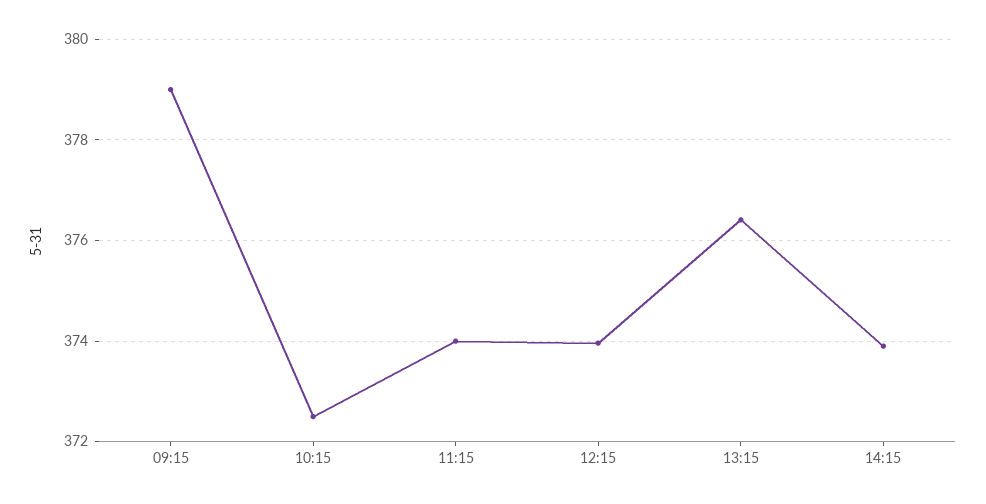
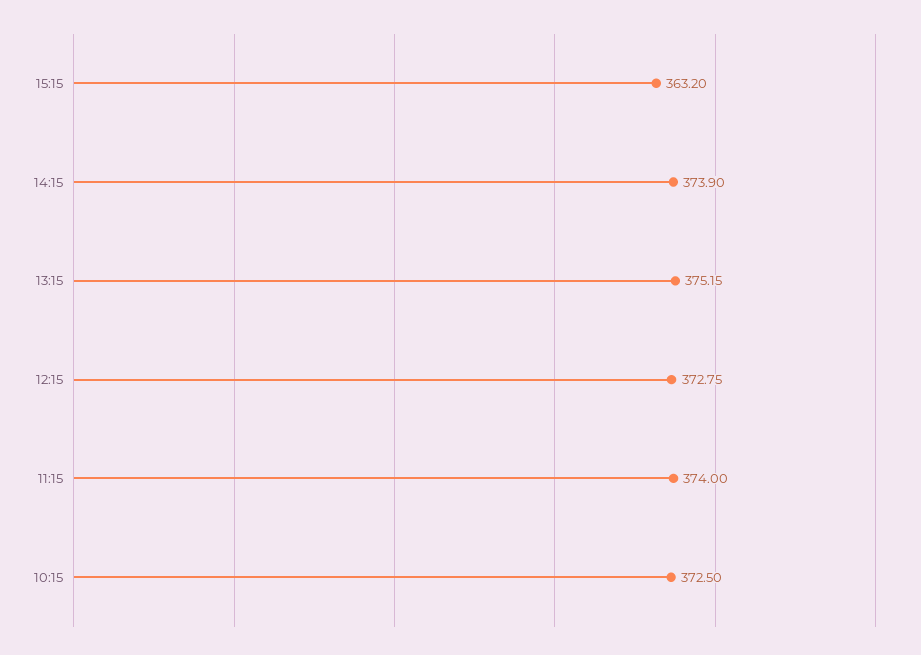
09:15: 379 -> none
12:15: 374 -> 372.75
13:15: 376.4 -> 375.15
15:15: none -> 363.2

